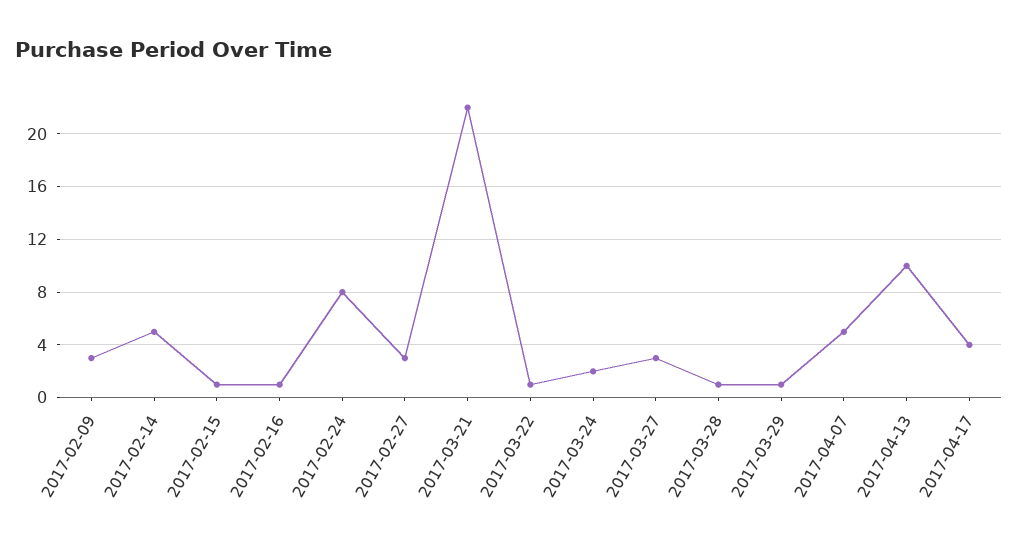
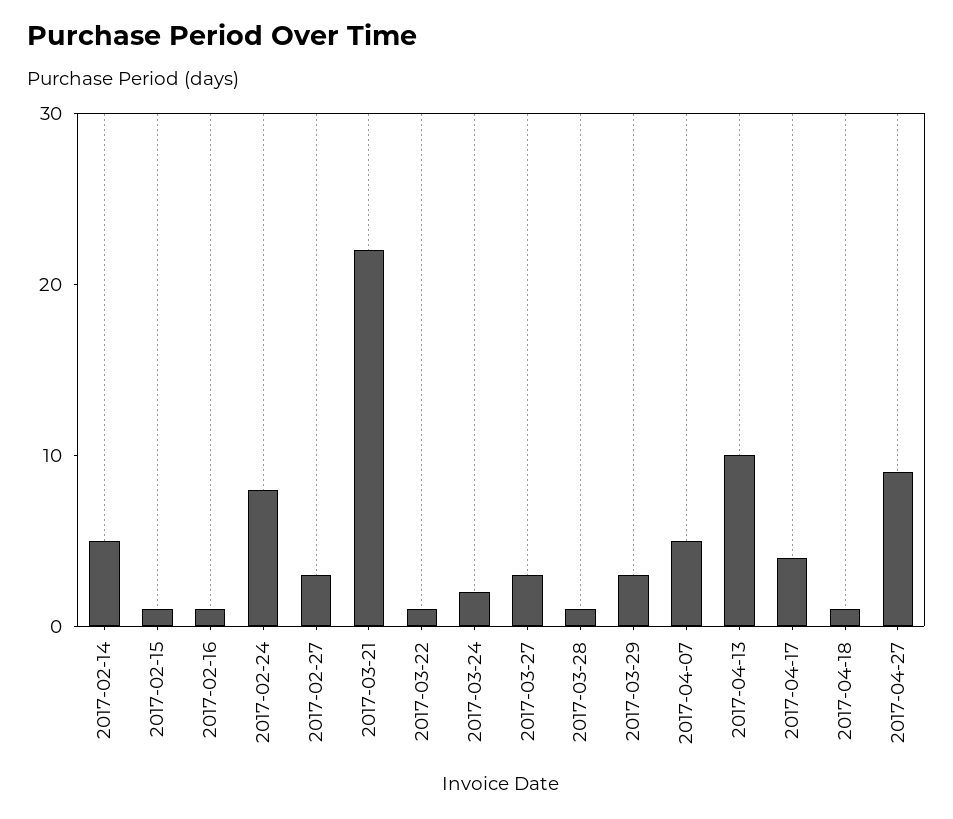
2017-02-09: 3 -> none
2017-03-29: 1 -> 3
2017-04-18: none -> 1
2017-04-27: none -> 9

